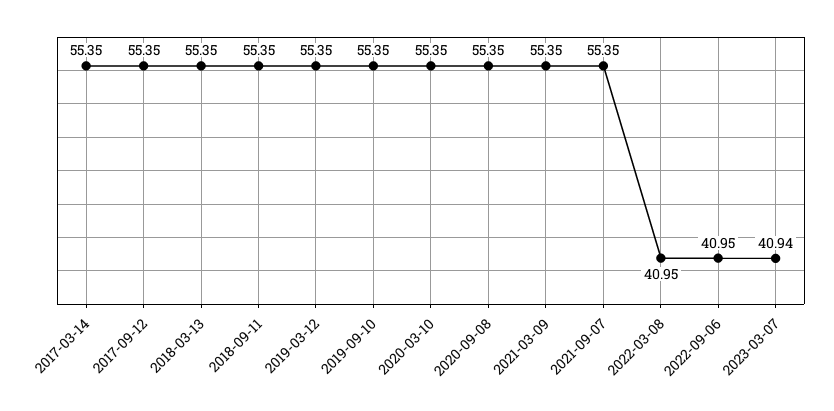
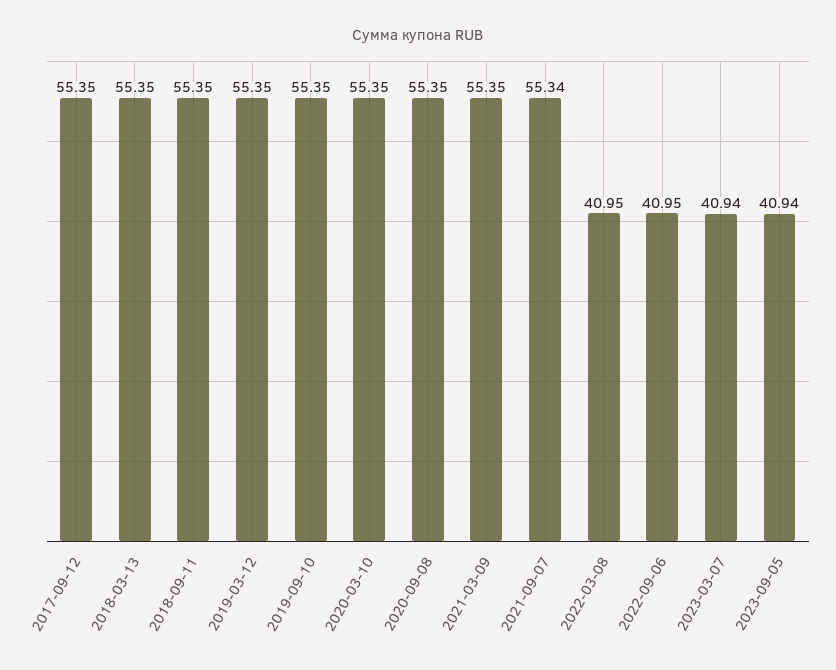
2017-03-14: 55.35 -> none
2021-09-07: 55.35 -> 55.34
2023-09-05: none -> 40.94

